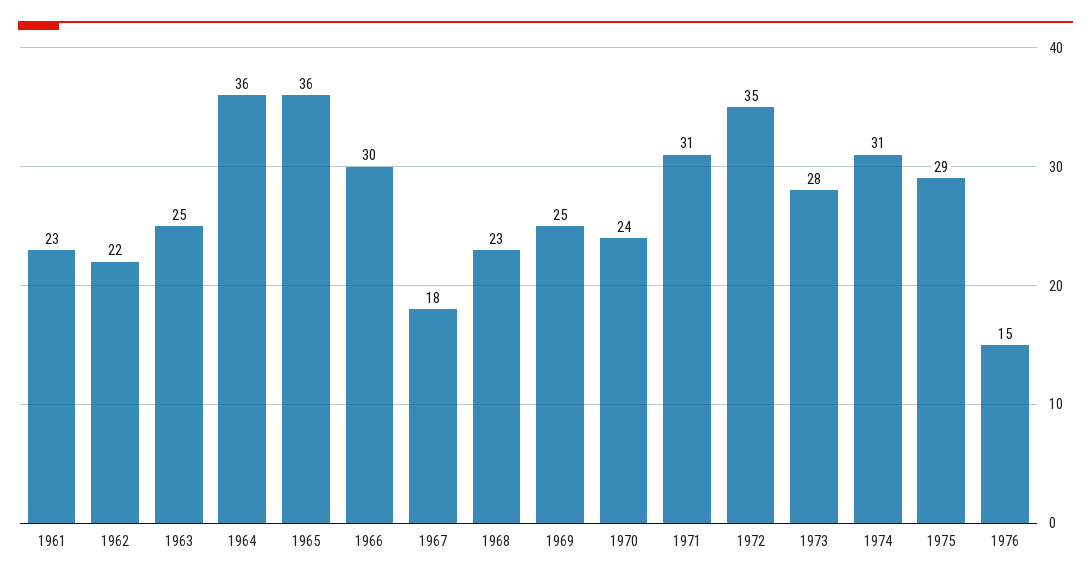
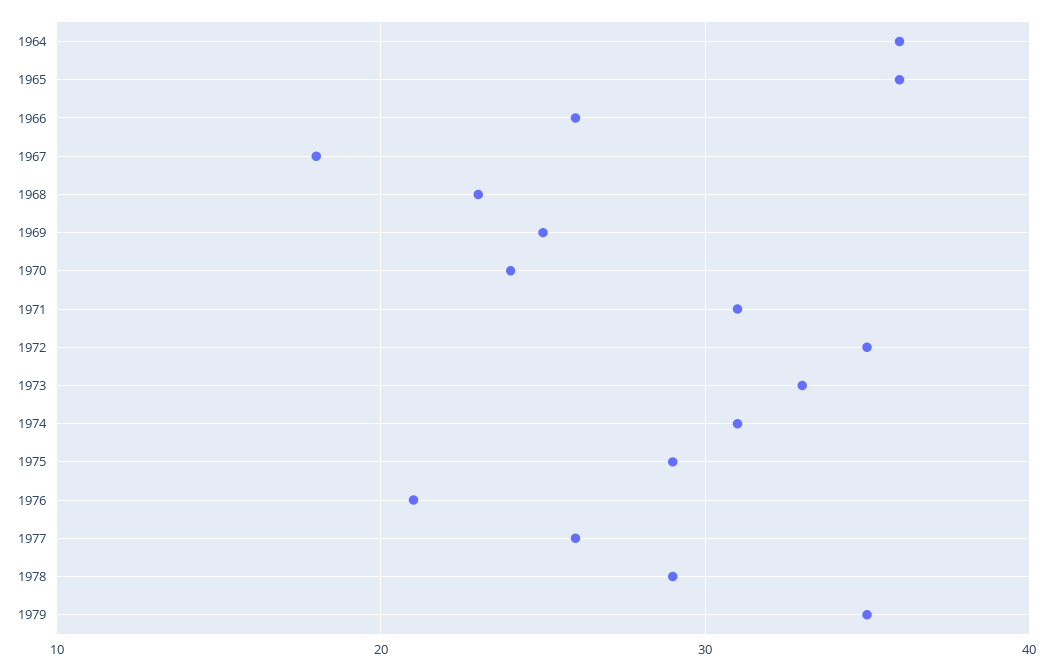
1961: 23 -> none
1962: 22 -> none
1963: 25 -> none
1966: 30 -> 26
1973: 28 -> 33
1976: 15 -> 21
1977: none -> 26
1978: none -> 29
1979: none -> 35

